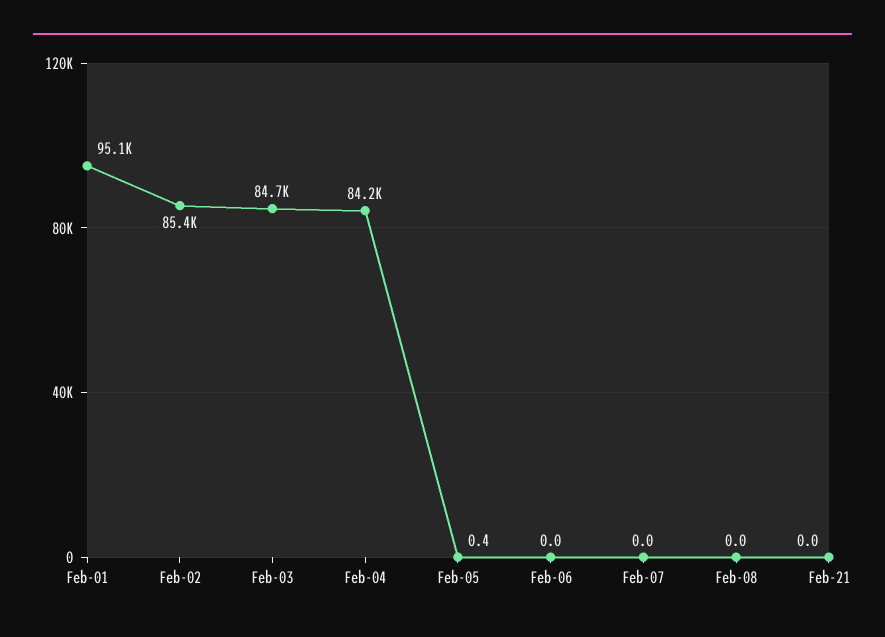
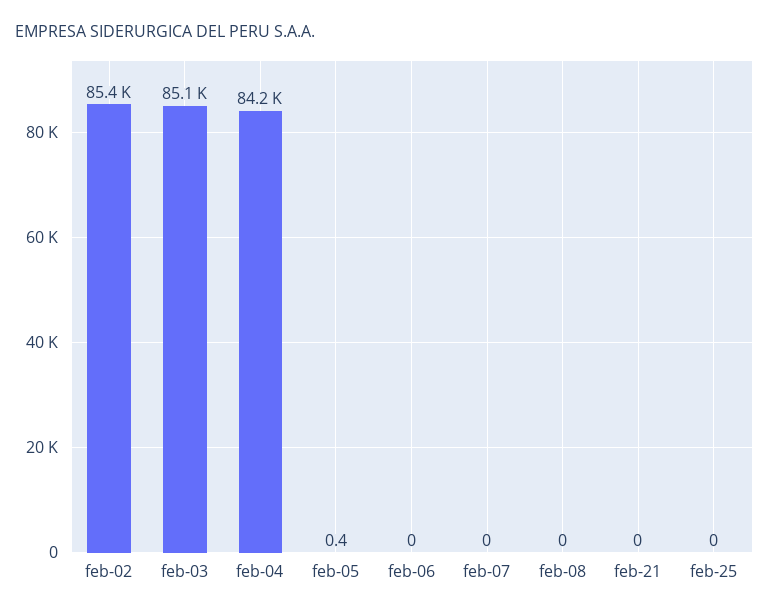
Feb-01: 95100 -> none
Feb-03: 84700 -> 85100
feb-25: none -> 0

